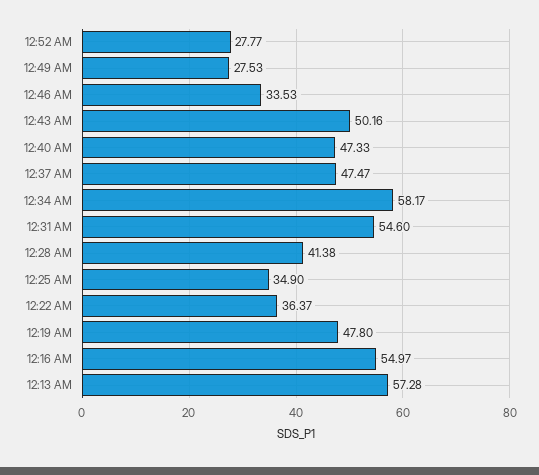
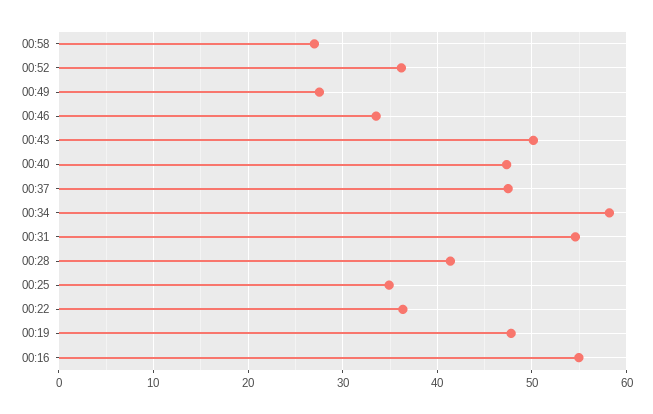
12:52 AM: 27.77 -> 36
12:13 AM: 57.28 -> none
00:58: none -> 27

